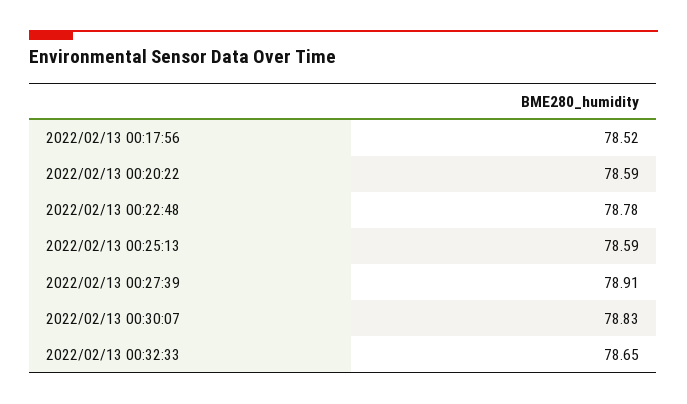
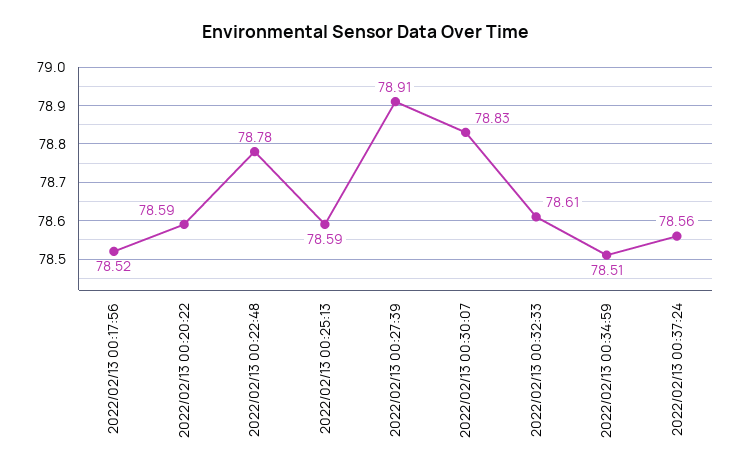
2022/02/13 00:32:33: 78.65 -> 78.61
2022/02/13 00:34:59: none -> 78.51
2022/02/13 00:37:24: none -> 78.56

